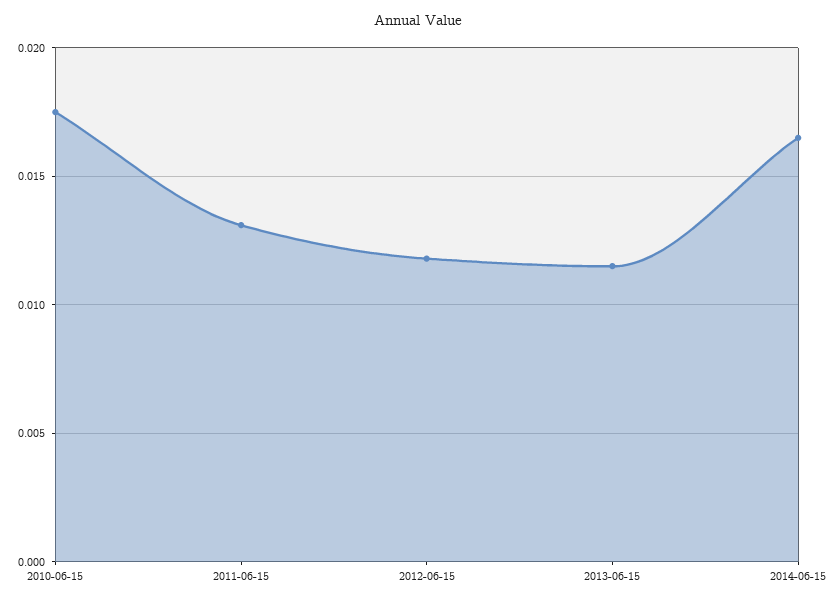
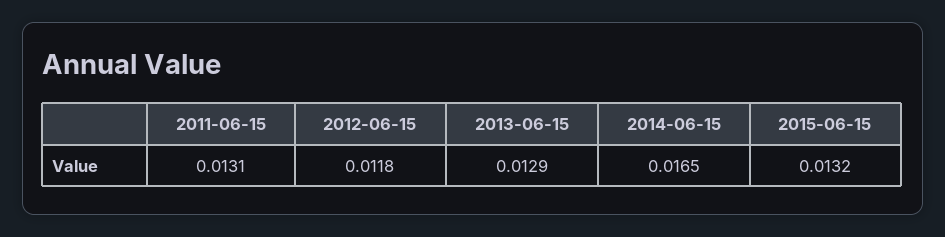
2010-06-15: 0.0175 -> none
2013-06-15: 0.0115 -> 0.0129
2015-06-15: none -> 0.0132

